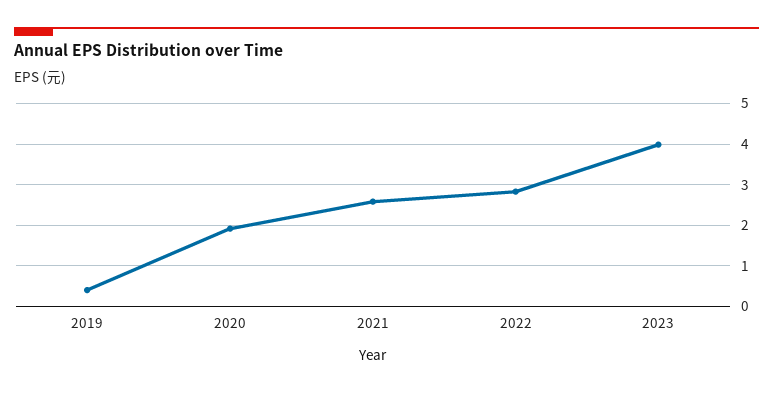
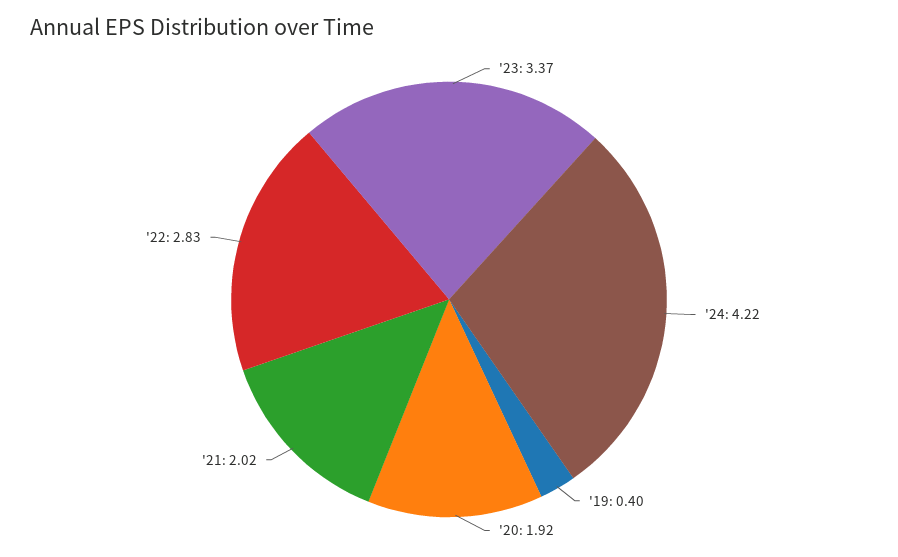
2021: 2.6 -> 2.02
2023: 4 -> 3.37
'24: none -> 4.22

